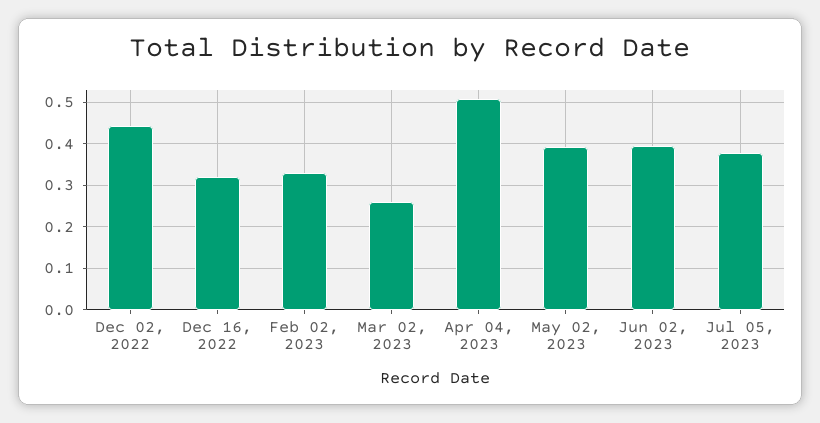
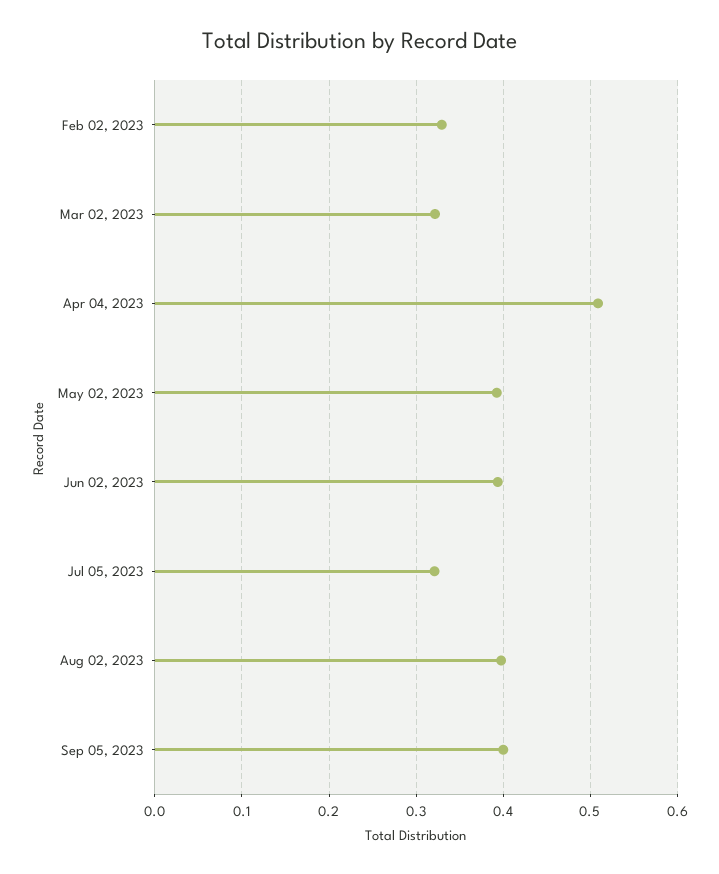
Dec 02, 2022: 0.44 -> none
Dec 16, 2022: 0.32 -> none
Mar 02, 2023: 0.26 -> 0.32
Jul 05, 2023: 0.38 -> 0.32
Aug 02, 2023: none -> 0.4
Sep 05, 2023: none -> 0.4

